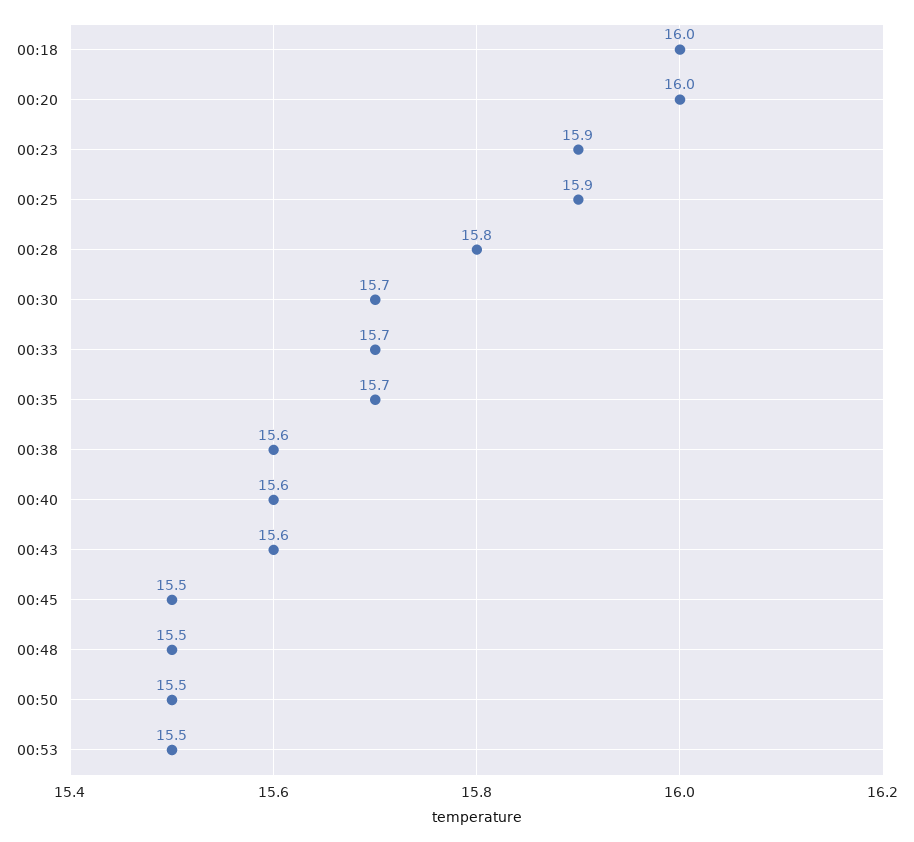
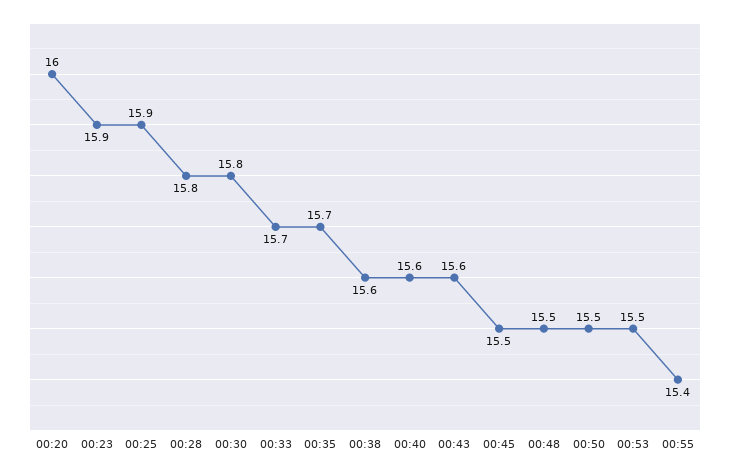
00:18: 16 -> none
00:30: 15.7 -> 15.8
00:55: none -> 15.4

